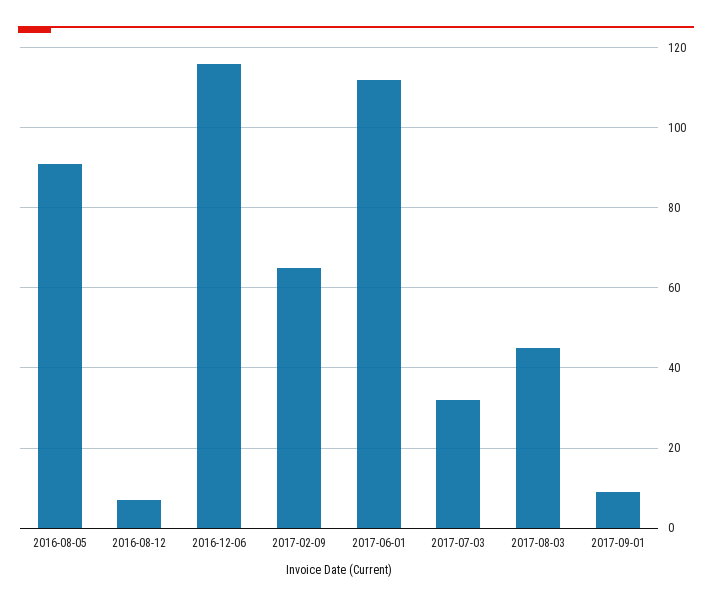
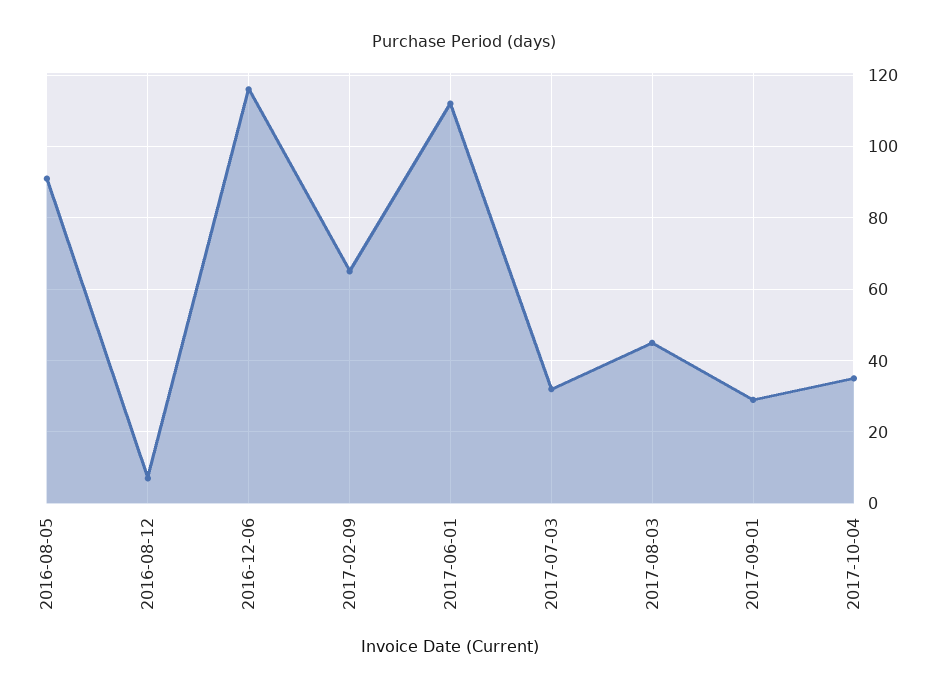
2017-09-01: 10 -> 30
2017-10-04: none -> 35

